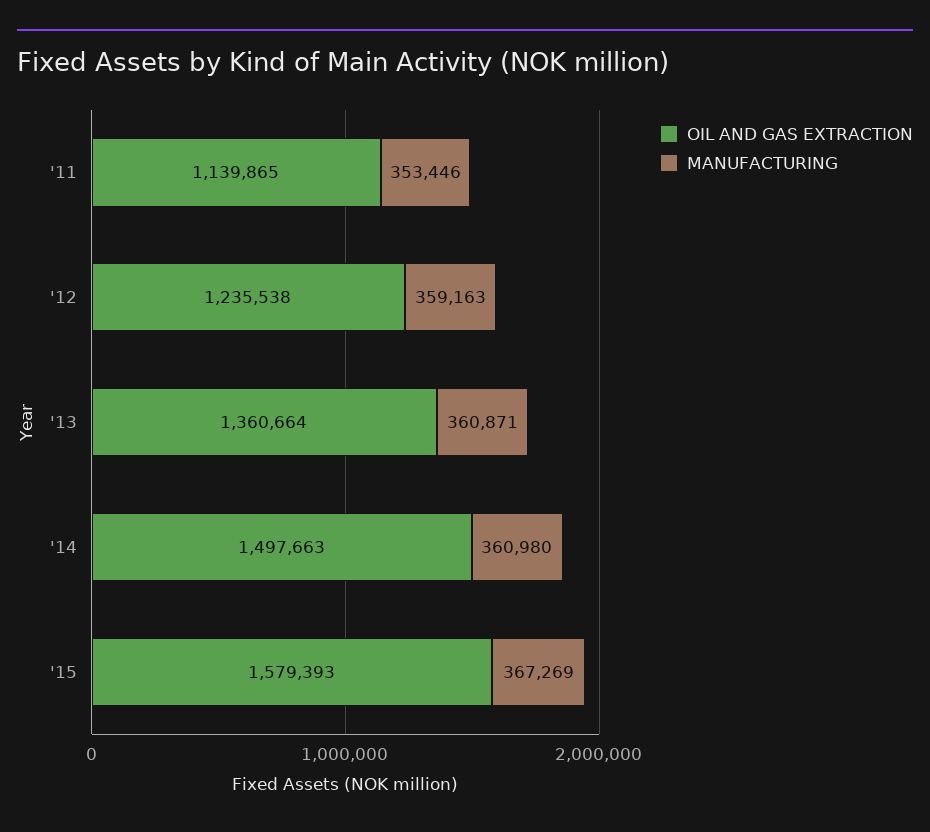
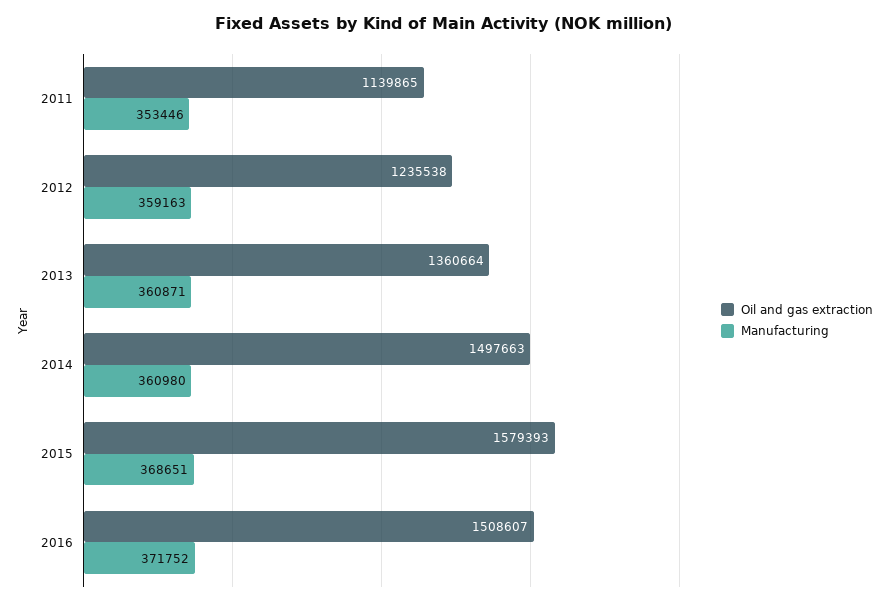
MANUFACTURING, '15: 367269 -> 368651
OIL AND GAS EXTRACTION, 2016: none -> 1508607
MANUFACTURING, 2016: none -> 371752

